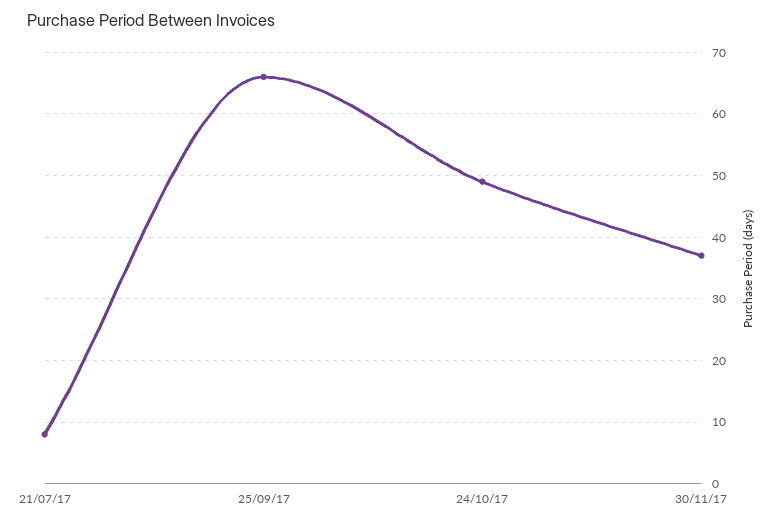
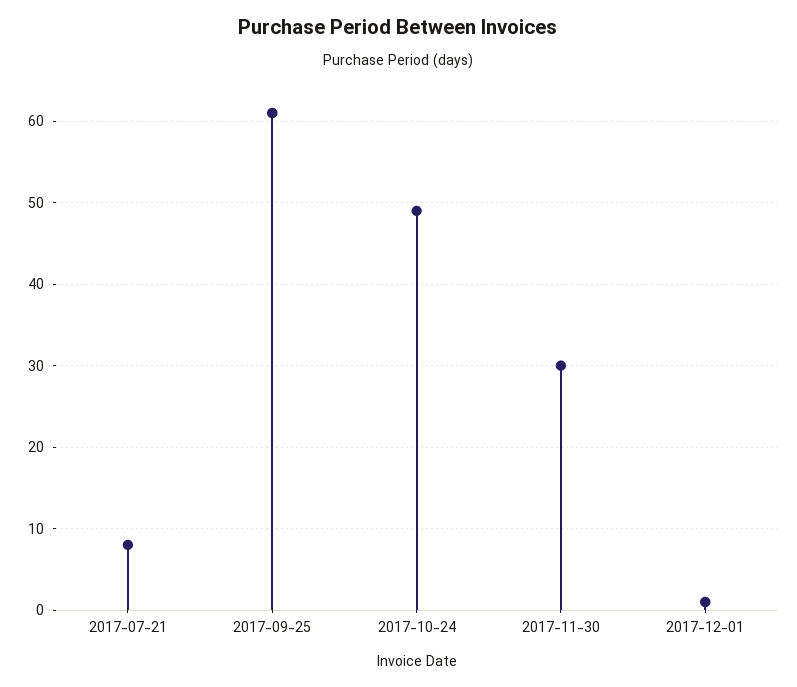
25/09/17: 66 -> 61
30/11/17: 37 -> 30
2017-12-01: none -> 1

